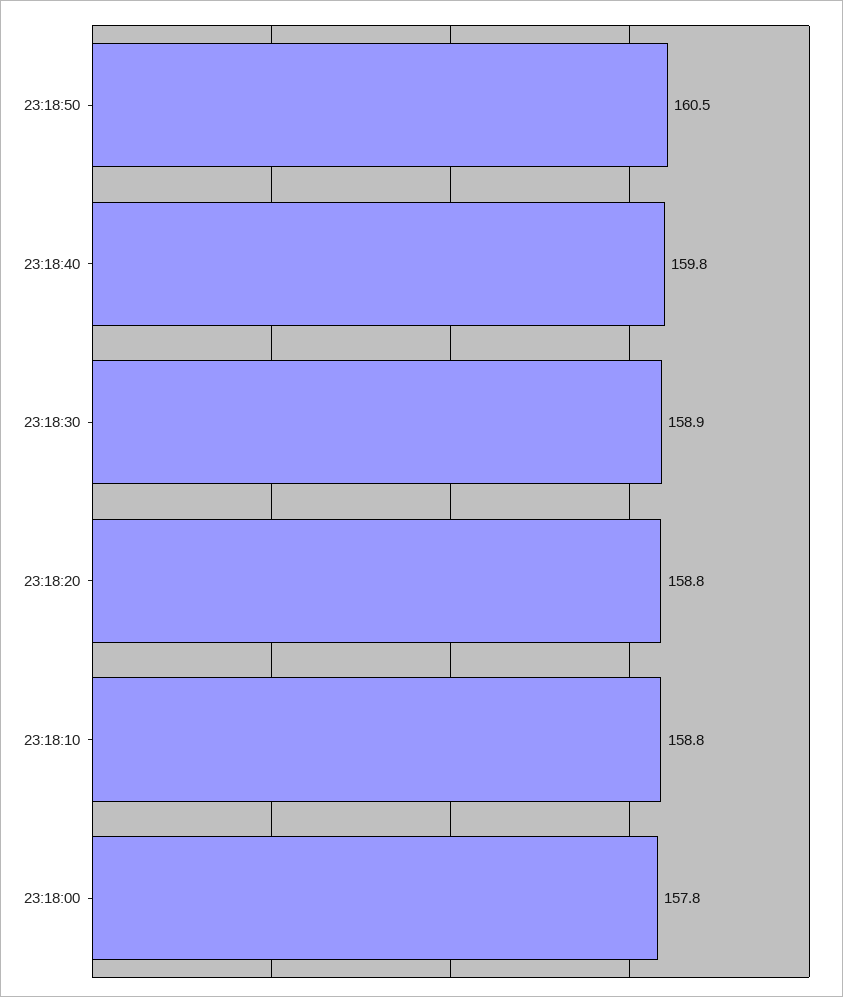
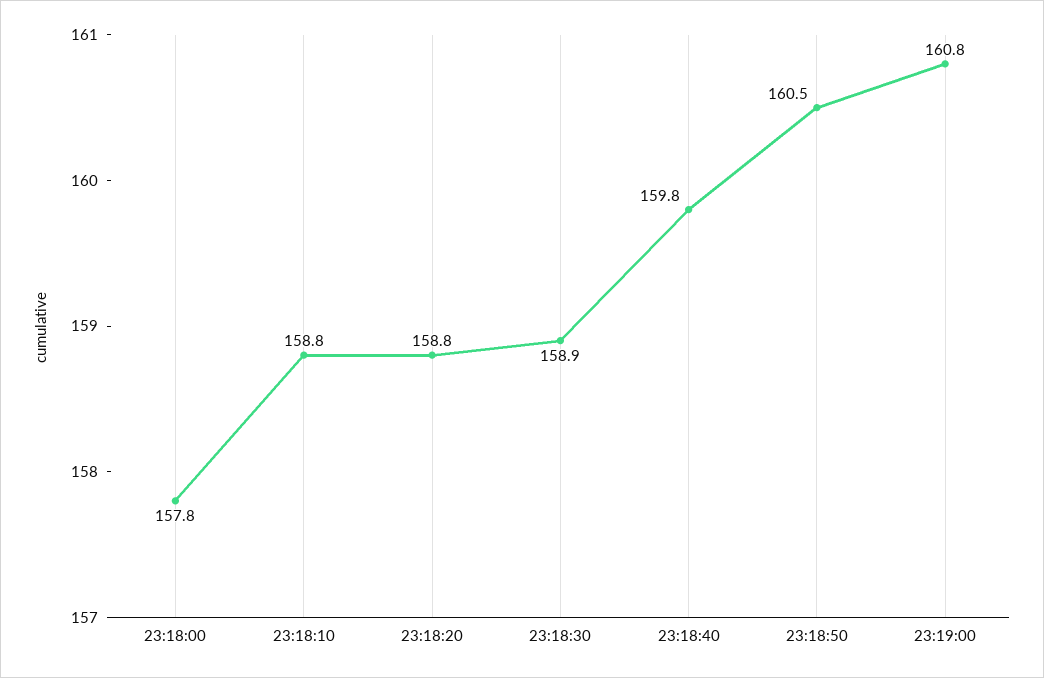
23:19:00: none -> 160.8

